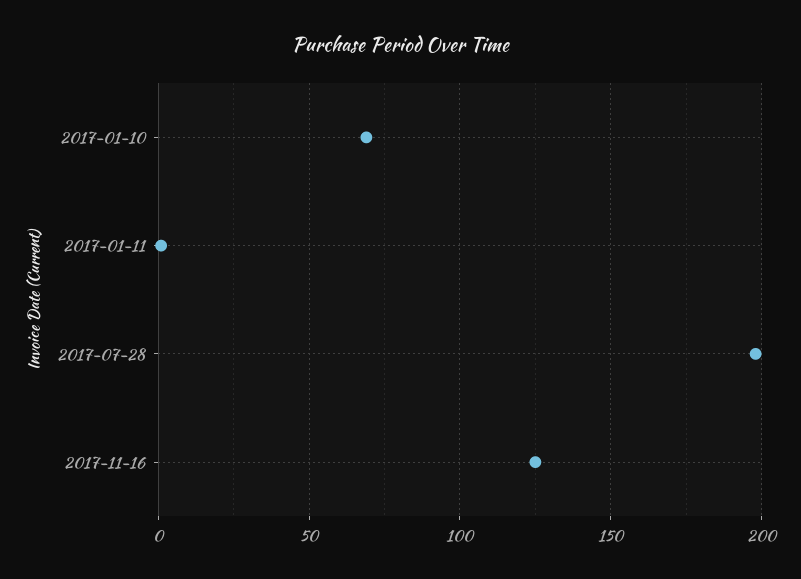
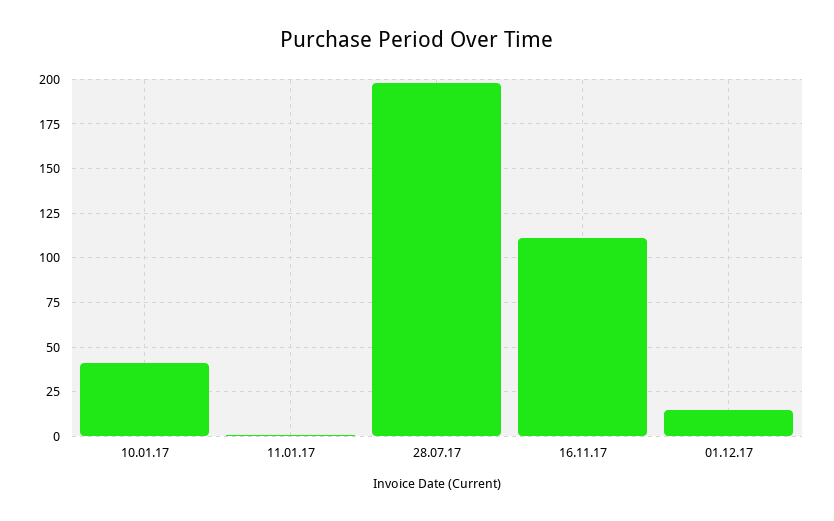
2017-01-10: 70 -> 40
2017-11-16: 125 -> 110
01.12.17: none -> 15

